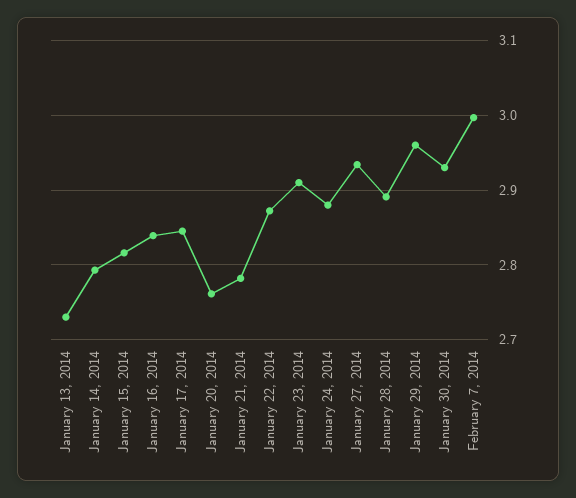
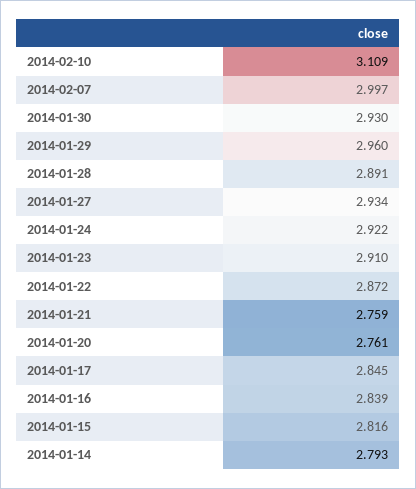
January 13, 2014: 2.73 -> none
January 21, 2014: 2.78 -> 2.759
January 24, 2014: 2.88 -> 2.922
2014-02-10: none -> 3.109

